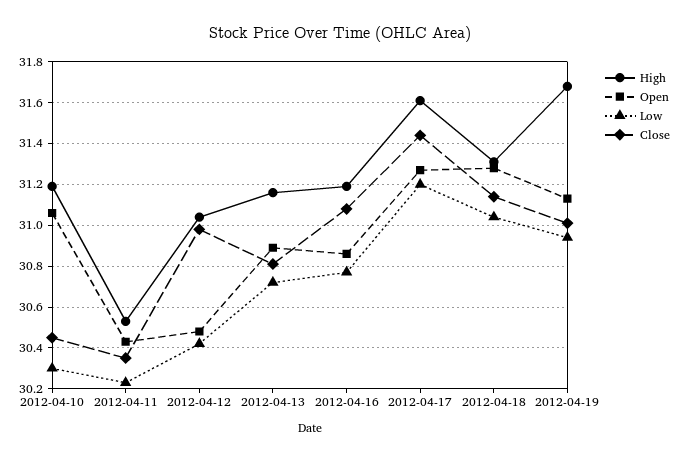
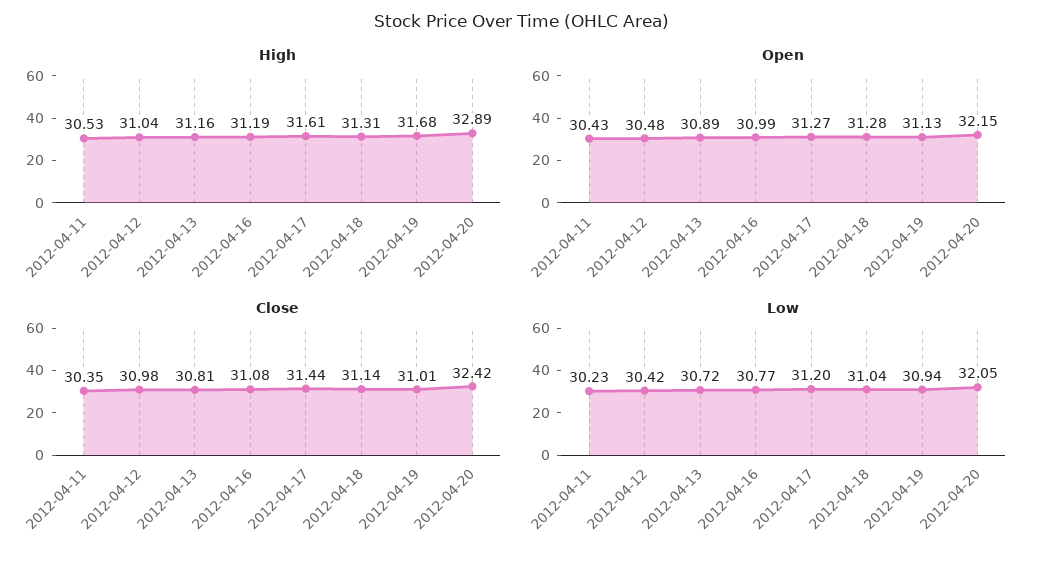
High, 2012-04-10: 31.2 -> none
Open, 2012-04-10: 31.05 -> none
Low, 2012-04-10: 30.3 -> none
Close, 2012-04-10: 30.45 -> none
Open, 2012-04-16: 30.85 -> 30.99
High, 2012-04-20: none -> 32.89
Open, 2012-04-20: none -> 32.15
Close, 2012-04-20: none -> 32.42
Low, 2012-04-20: none -> 32.05

